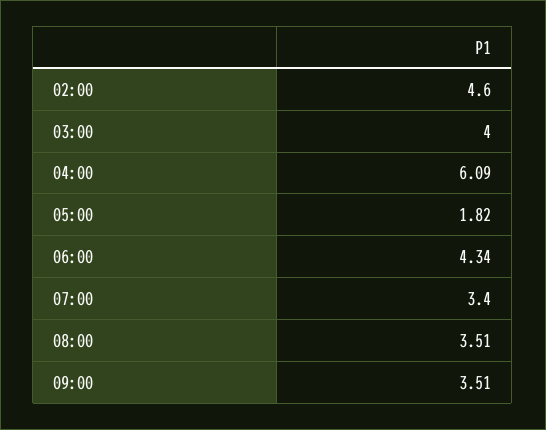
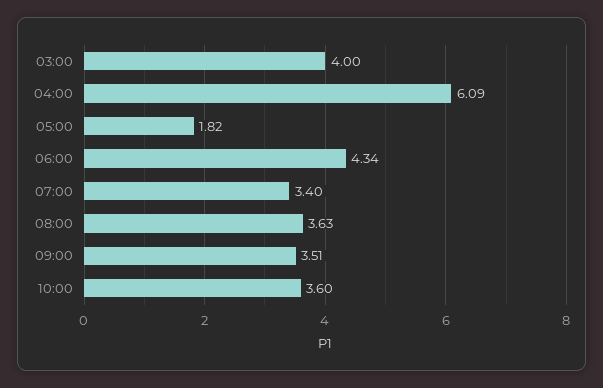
02:00: 4.6 -> none
08:00: 3.51 -> 3.63
10:00: none -> 3.6

